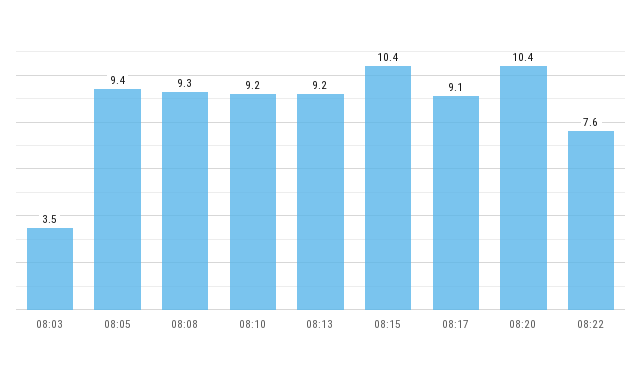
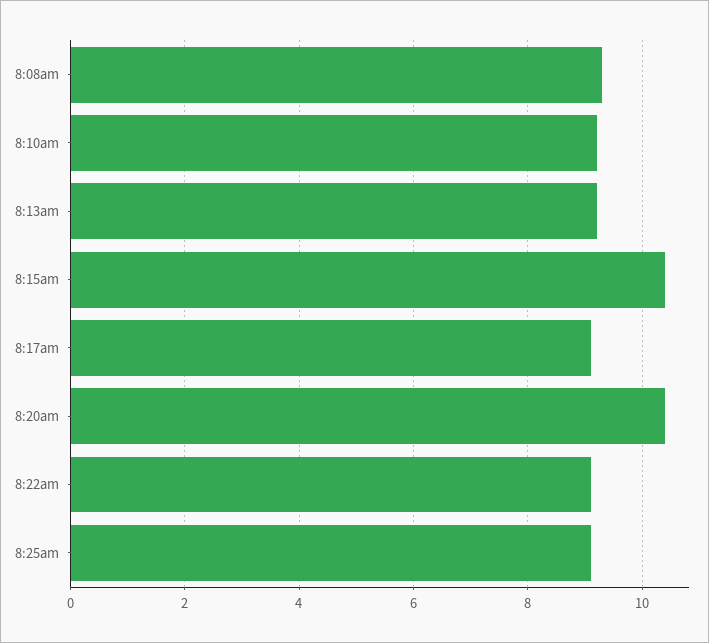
08:03: 3.5 -> none
08:05: 9.4 -> none
08:22: 7.6 -> 9
8:25am: none -> 9

